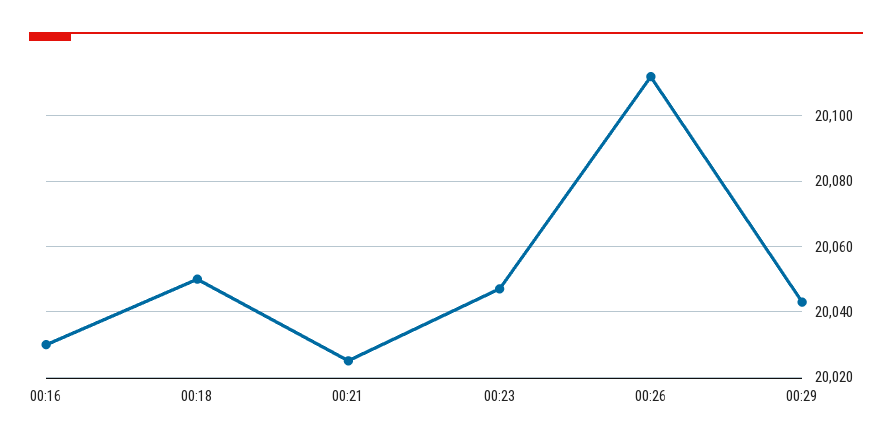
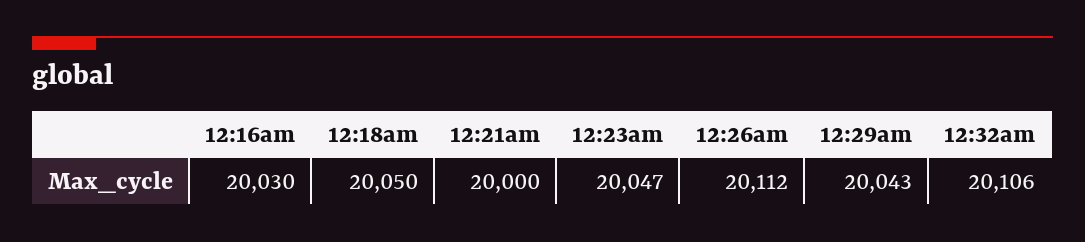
00:21: 20025 -> 20000
12:32am: none -> 20106

